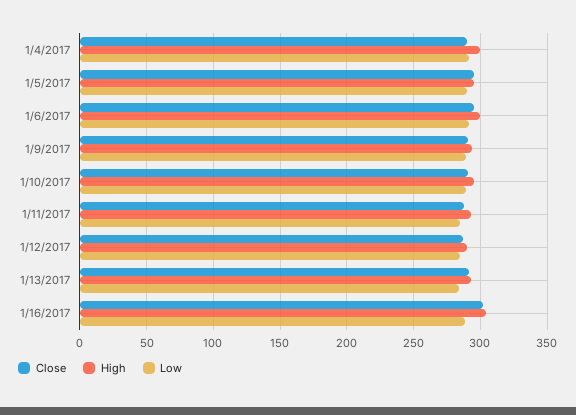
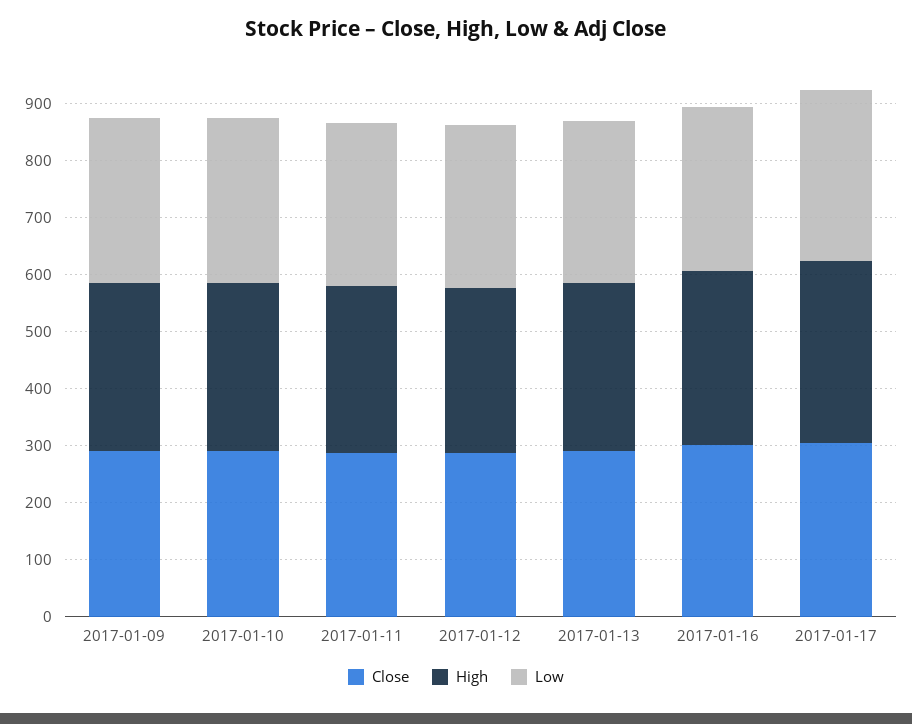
Close, 1/4/2017: 290 -> none
High, 1/4/2017: 300 -> none
Low, 1/4/2017: 290 -> none
Close, 1/5/2017: 295 -> none
High, 1/5/2017: 295 -> none
Low, 1/5/2017: 290 -> none
Close, 1/6/2017: 295 -> none
High, 1/6/2017: 300 -> none
Low, 1/6/2017: 290 -> none
Close, 2017-01-17: none -> 300
High, 2017-01-17: none -> 320
Low, 2017-01-17: none -> 300

